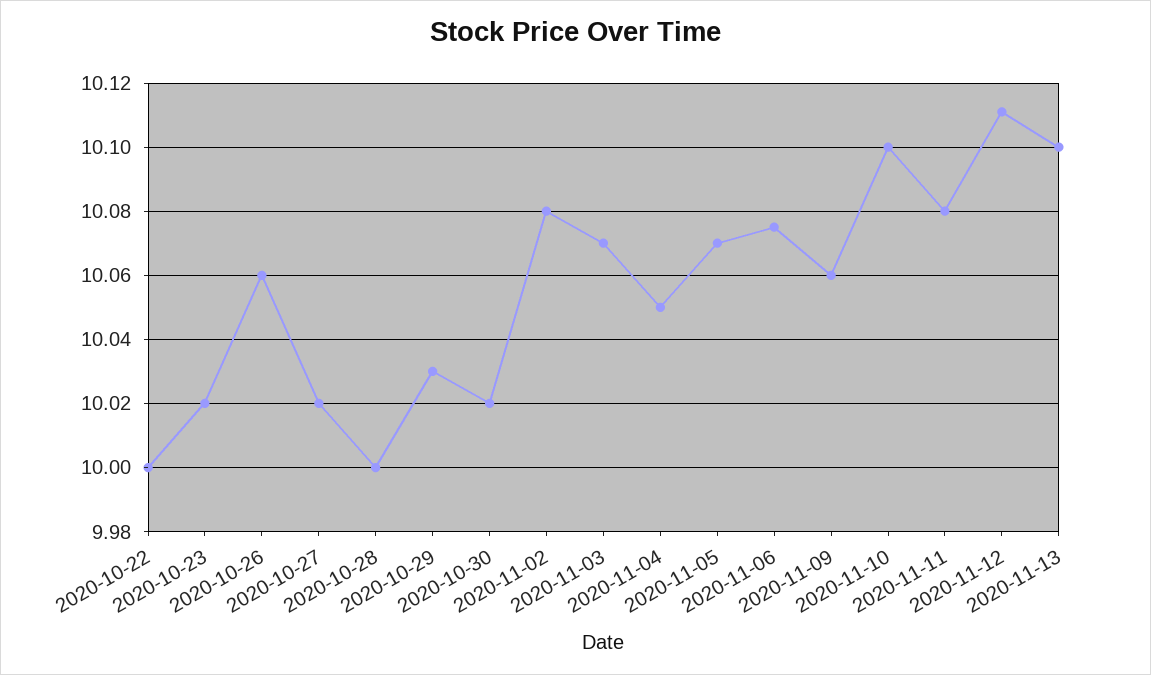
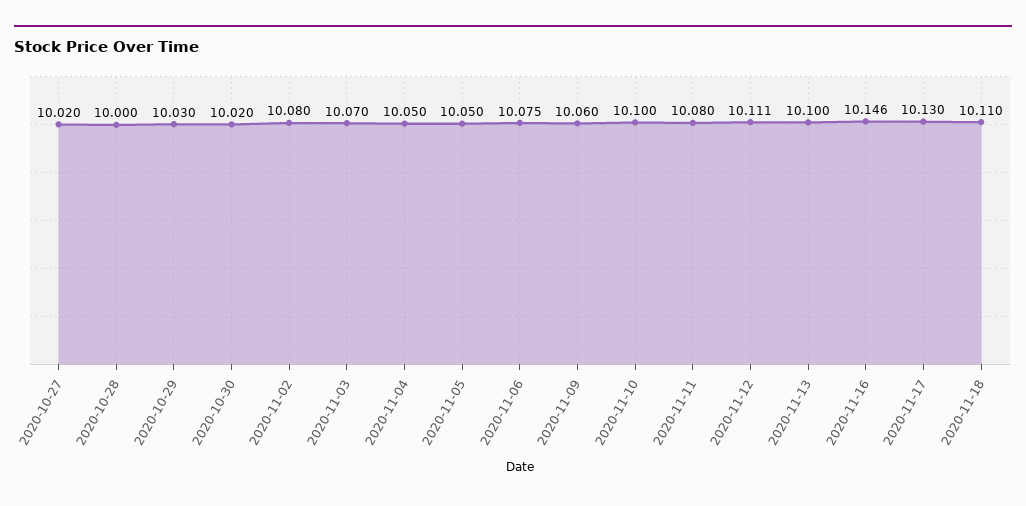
2020-10-22: 10 -> none
2020-10-23: 10.02 -> none
2020-10-26: 10.06 -> none
2020-11-05: 10.07 -> 10.05
2020-11-16: none -> 10.146
2020-11-17: none -> 10.13
2020-11-18: none -> 10.11

